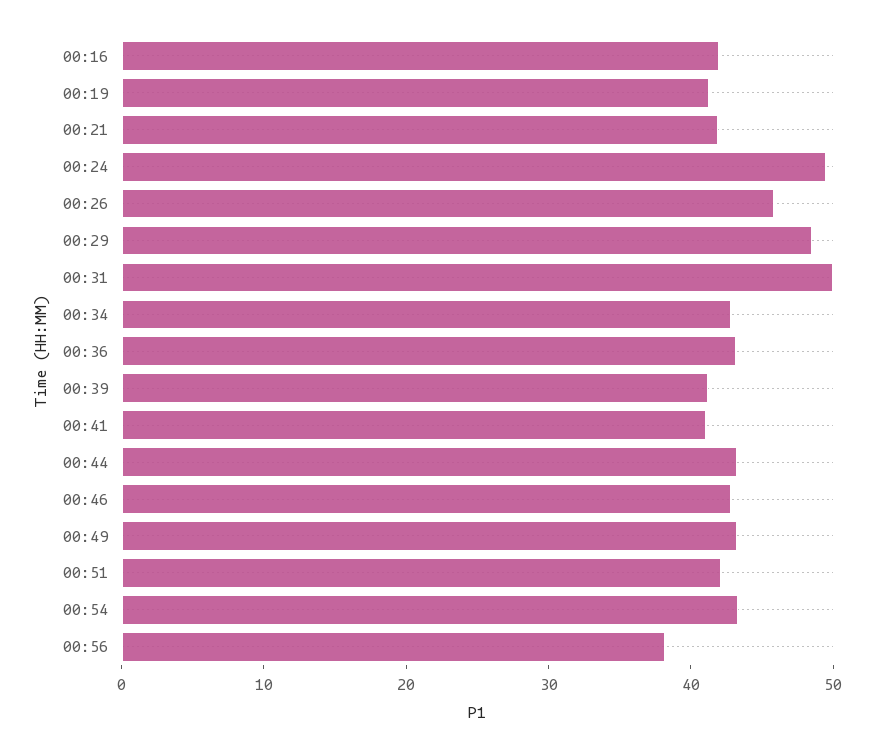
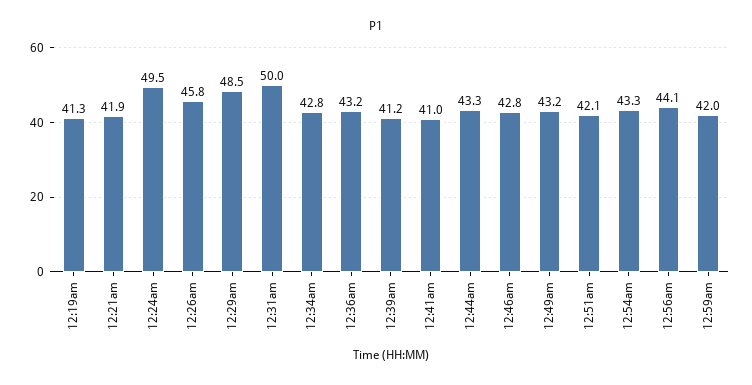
00:16: 42 -> none
00:56: 38 -> 44.1
12:59am: none -> 42

